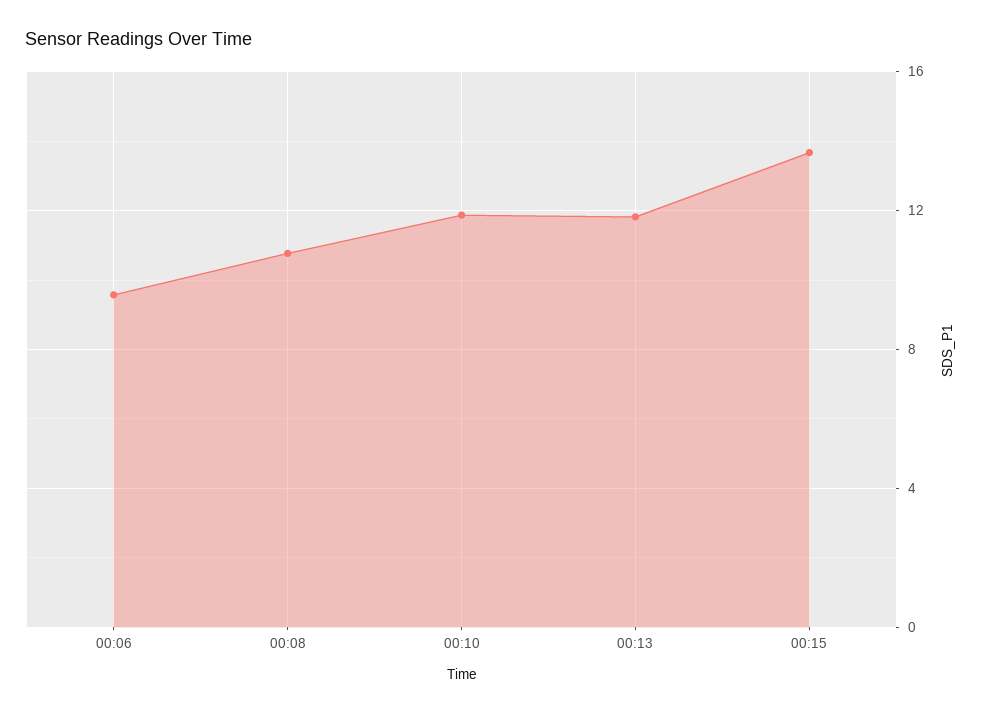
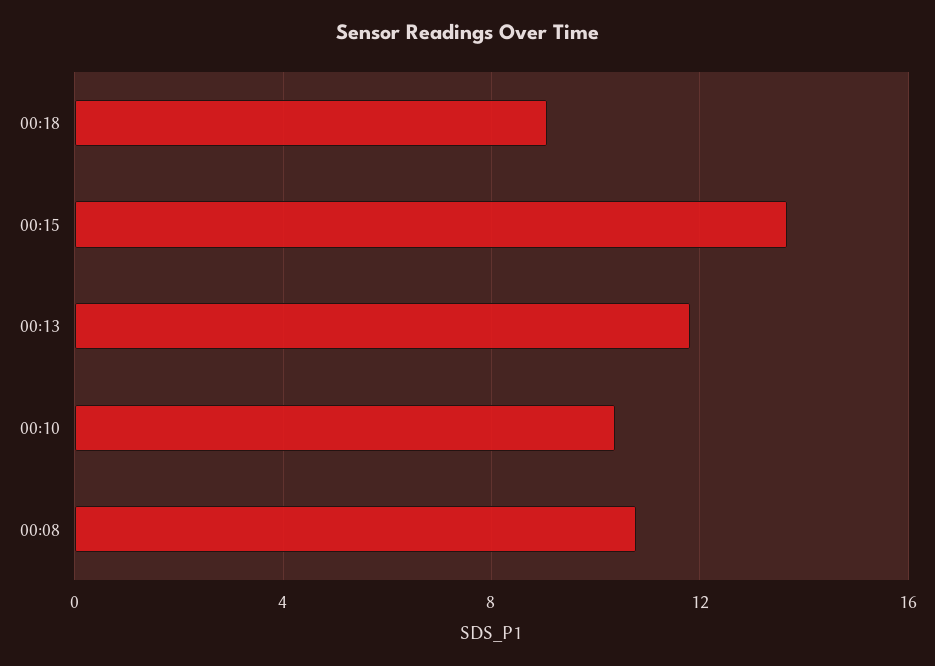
00:06: 9.5 -> none
00:10: 12 -> 10.5
00:18: none -> 9

